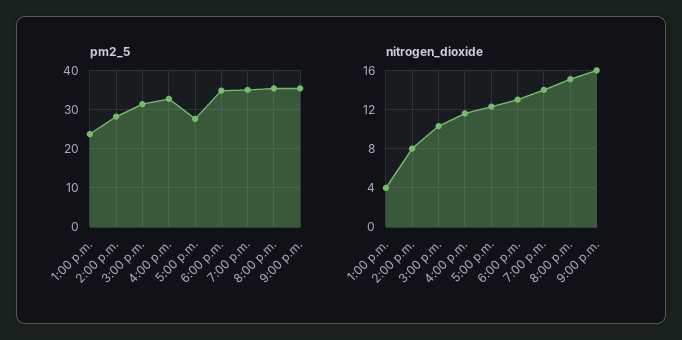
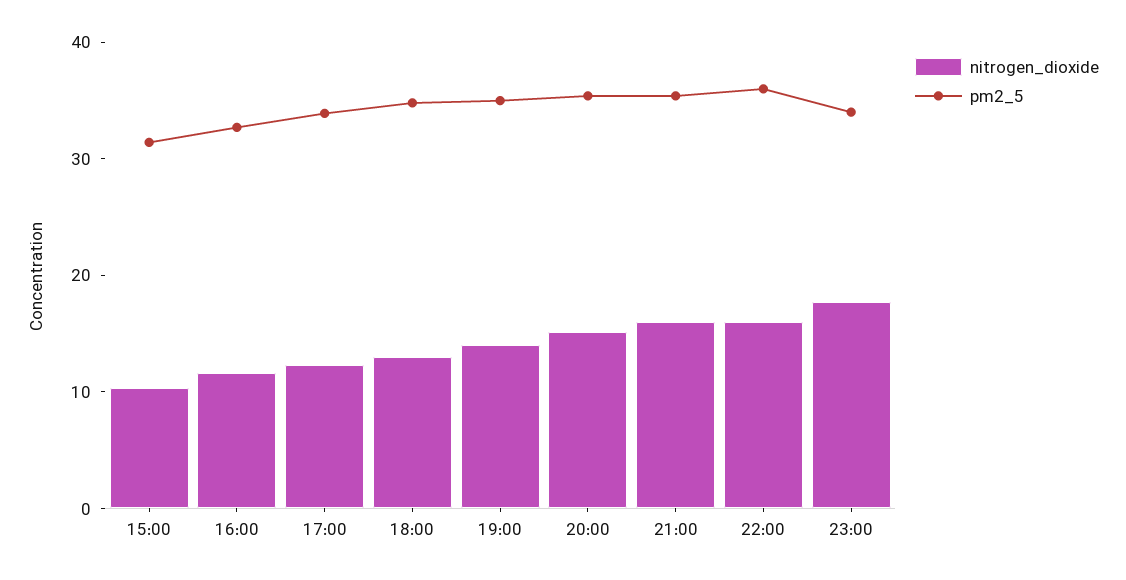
pm2_5, 1:00 p.m.: 24 -> none
pm2_5, 2:00 p.m.: 28 -> none
pm2_5, 5:00 p.m.: 28 -> 34
nitrogen_dioxide, 1:00 p.m.: 4 -> none
nitrogen_dioxide, 2:00 p.m.: 8 -> none
nitrogen_dioxide, 22:00: none -> 16
pm2_5, 22:00: none -> 36
nitrogen_dioxide, 23:00: none -> 18
pm2_5, 23:00: none -> 34

